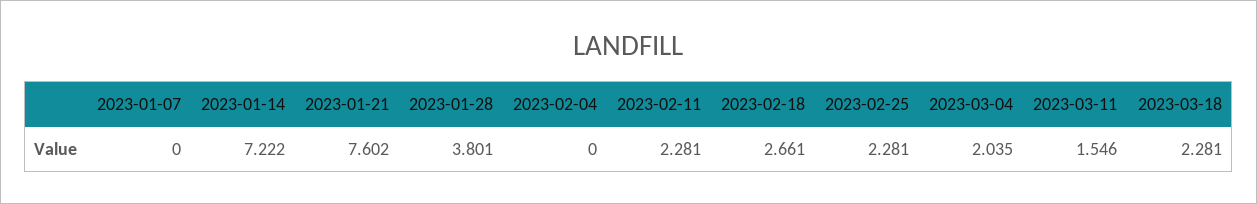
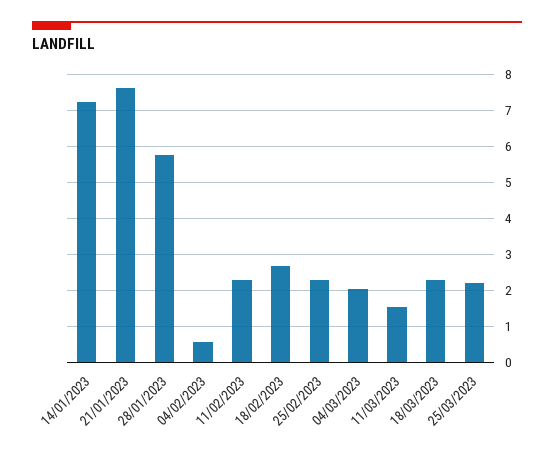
2023-01-07: 0 -> none
2023-01-28: 3.801 -> 5.8
2023-02-04: 0 -> 0.6
25/03/2023: none -> 2.2

